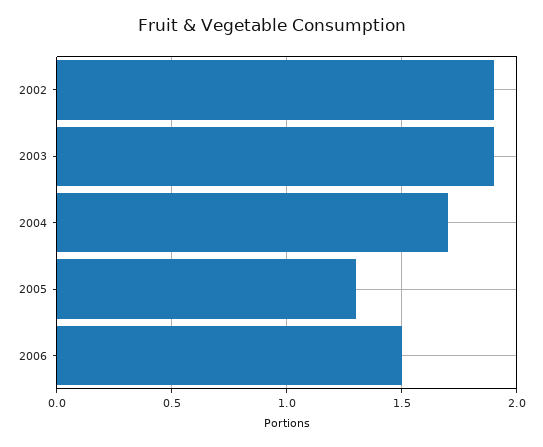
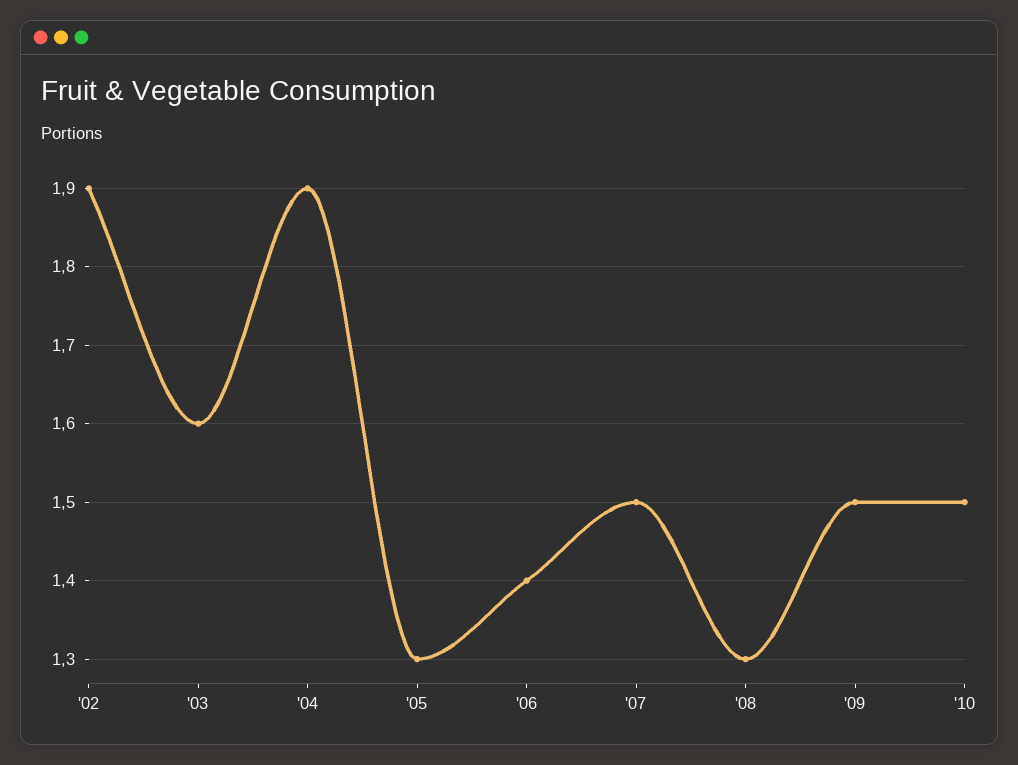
2003: 1.9 -> 1.6
2004: 1.7 -> 1.9
2006: 1.5 -> 1.4
'07: none -> 1.5
'08: none -> 1.3
'09: none -> 1.5
'10: none -> 1.5

